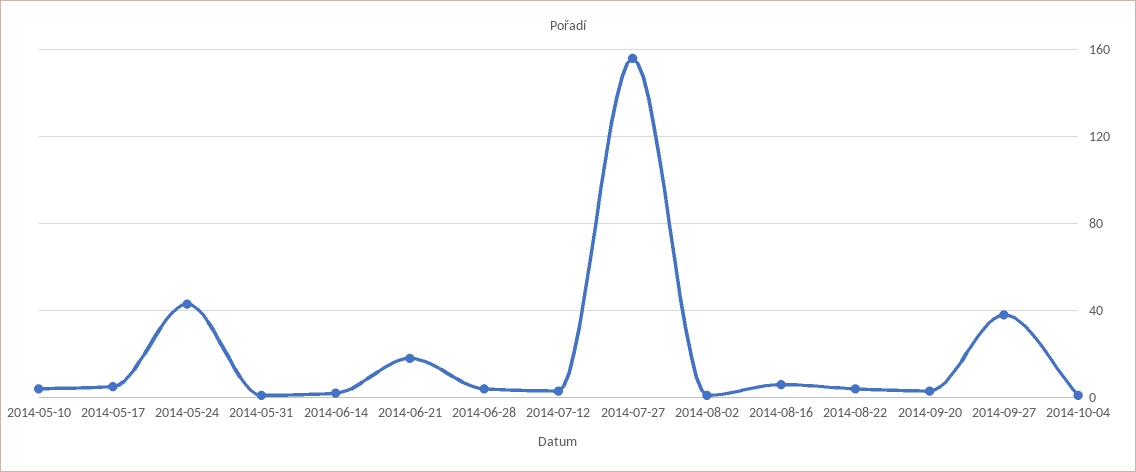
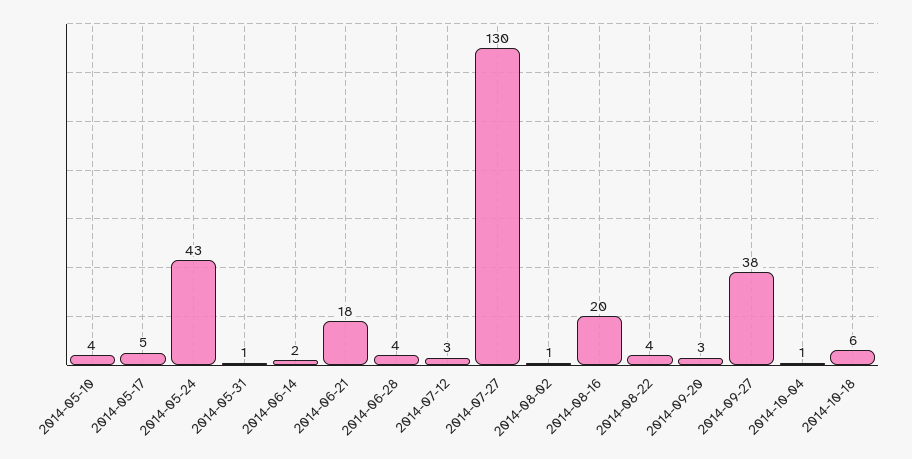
2014-07-27: 155 -> 130
2014-08-16: 5 -> 20
2014-10-18: none -> 6

